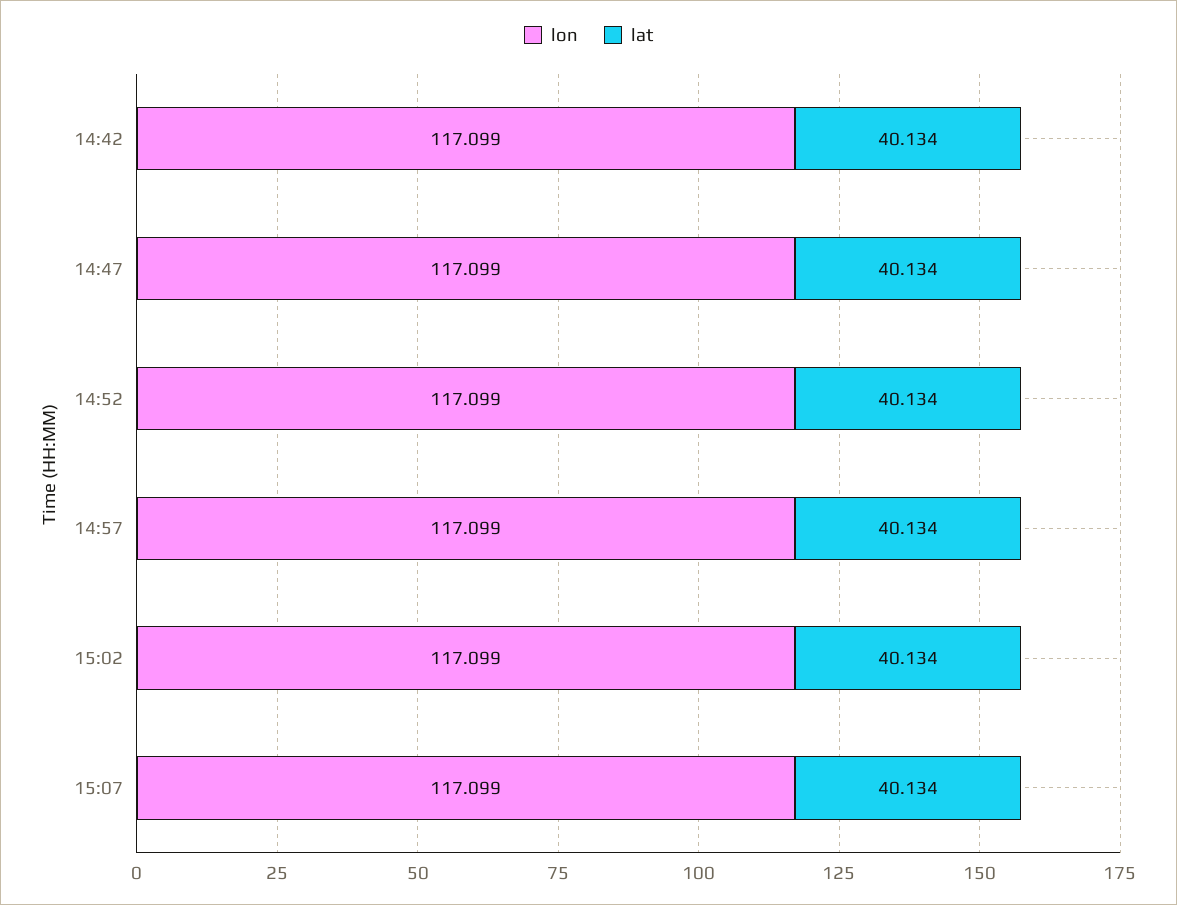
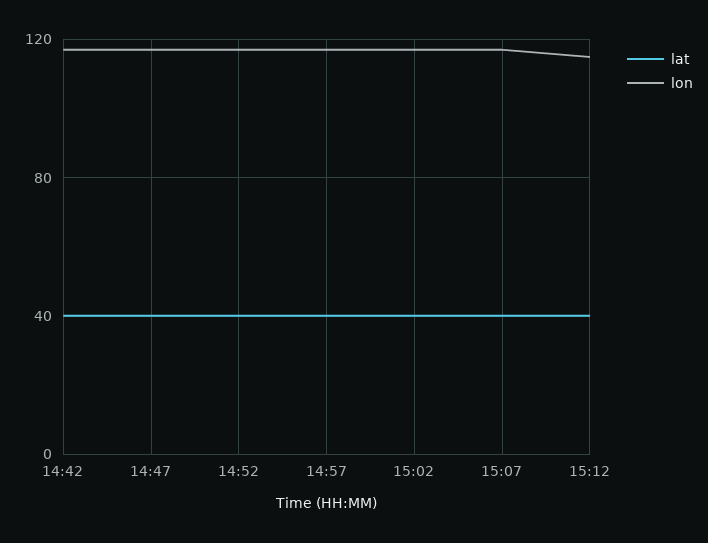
lat, 15:12: none -> 40
lon, 15:12: none -> 115

